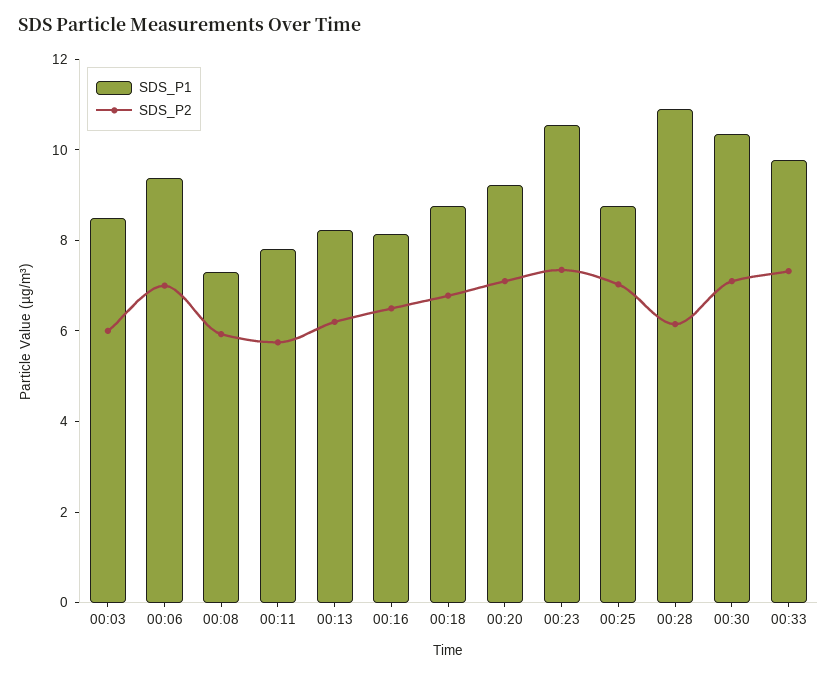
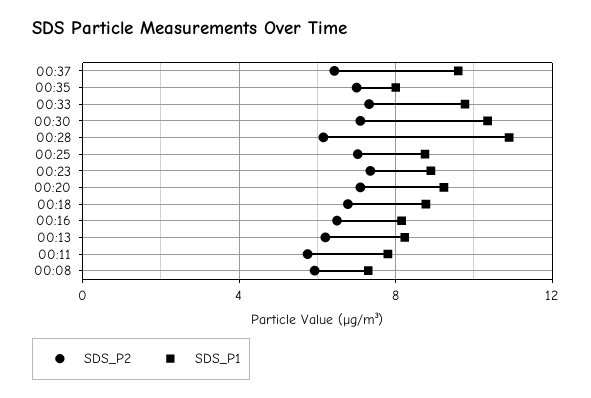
SDS_P1, 00:03: 8.5 -> none
SDS_P2, 00:03: 6 -> none
SDS_P1, 00:06: 9.5 -> none
SDS_P2, 00:06: 7 -> none
SDS_P1, 00:23: 10.5 -> 9
SDS_P2, 00:37: none -> 6.5
SDS_P1, 00:37: none -> 9.5
SDS_P2, 00:35: none -> 7
SDS_P1, 00:35: none -> 8

